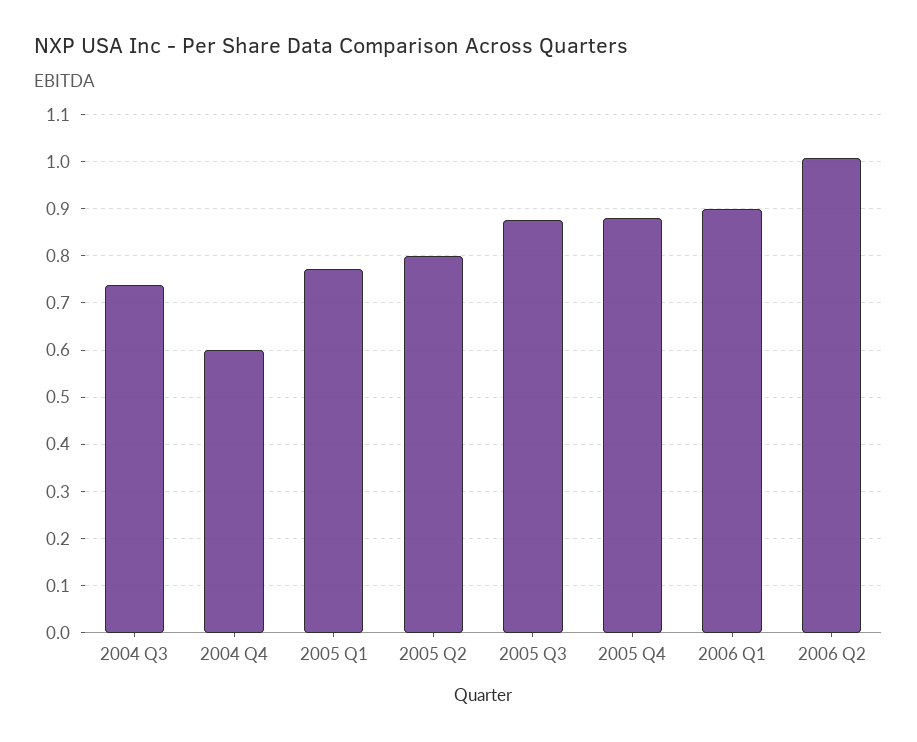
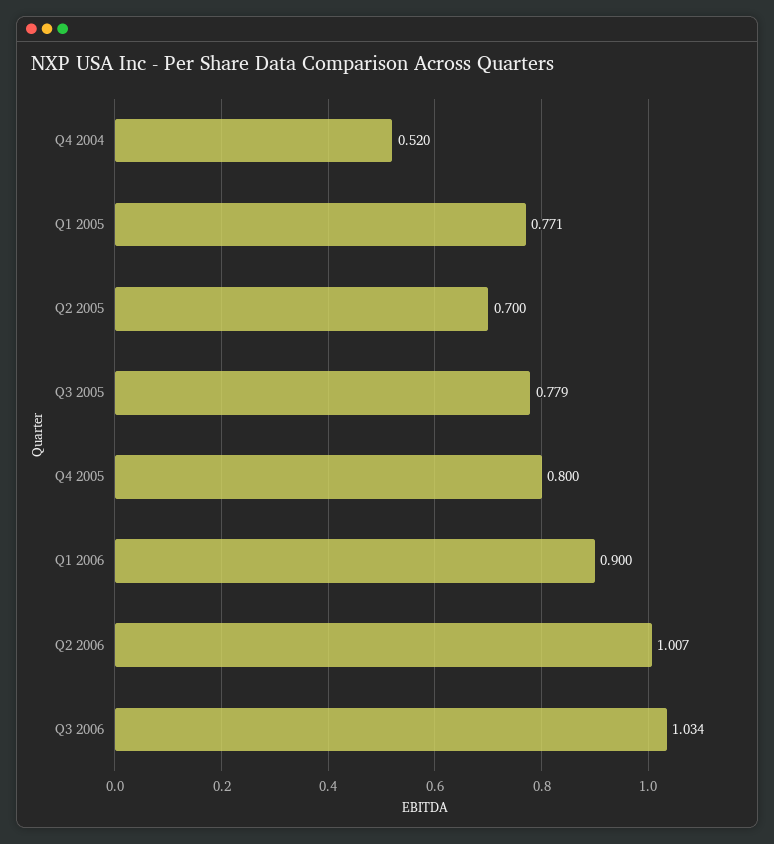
2004 Q3: 0.74 -> none
2004 Q4: 0.6 -> 0.52
2005 Q2: 0.8 -> 0.7
2005 Q3: 0.88 -> 0.779
2005 Q4: 0.88 -> 0.8
Q3 2006: none -> 1.034

